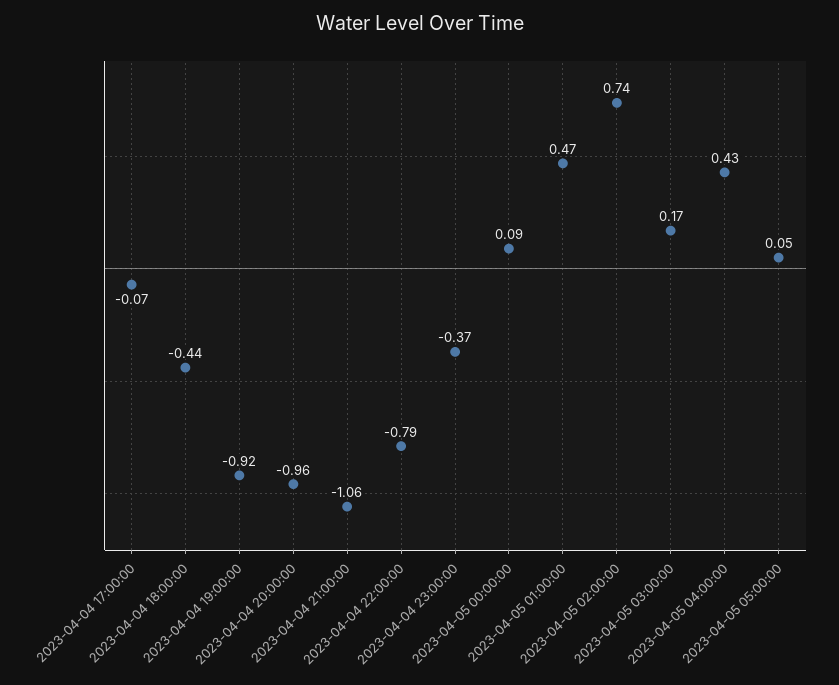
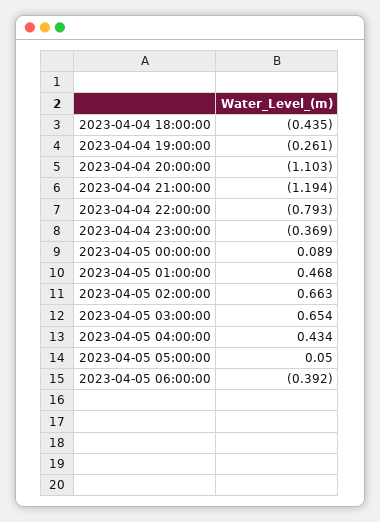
2023-04-04 17:00:00: -0.07 -> none
2023-04-04 19:00:00: -0.92 -> -0.261
2023-04-04 20:00:00: -0.96 -> -1.103
2023-04-04 21:00:00: -1.06 -> -1.194
2023-04-05 02:00:00: 0.74 -> 0.663
2023-04-05 03:00:00: 0.17 -> 0.654
2023-04-05 06:00:00: none -> -0.392

